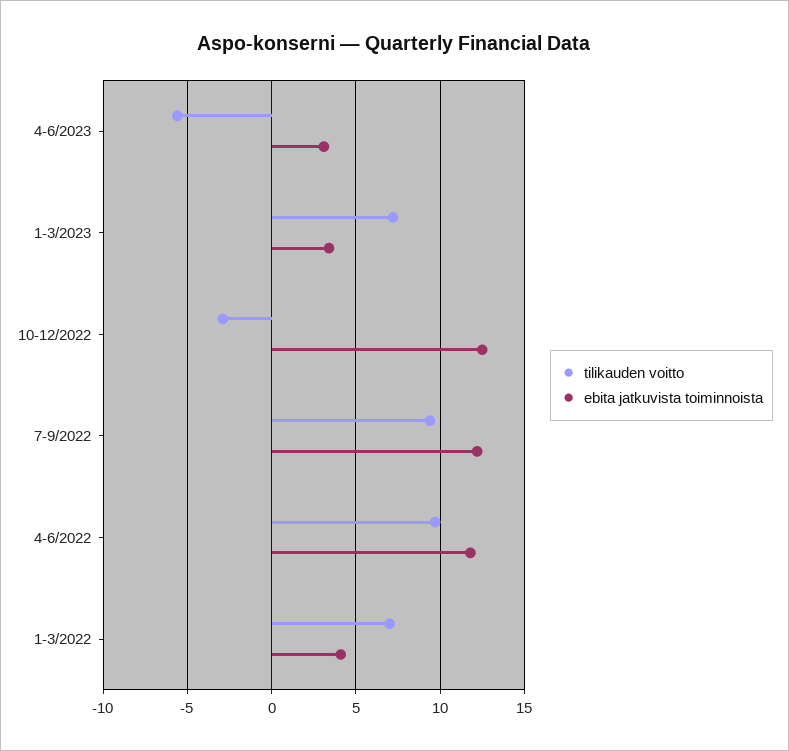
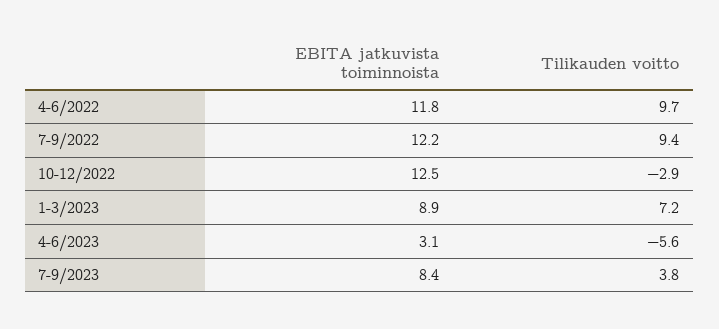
ebita jatkuvista toiminnoista, 1-3/2023: 3.5 -> 8.9
tilikauden voitto, 1-3/2022: 7 -> none
ebita jatkuvista toiminnoista, 1-3/2022: 4 -> none
ebita jatkuvista toiminnoista, 7-9/2023: none -> 8.4
tilikauden voitto, 7-9/2023: none -> 3.8

